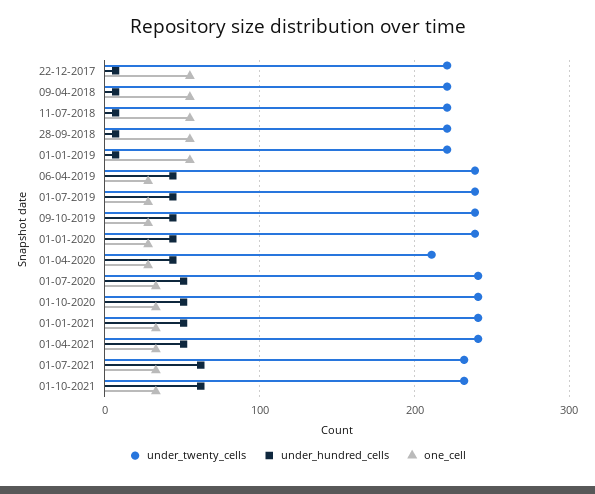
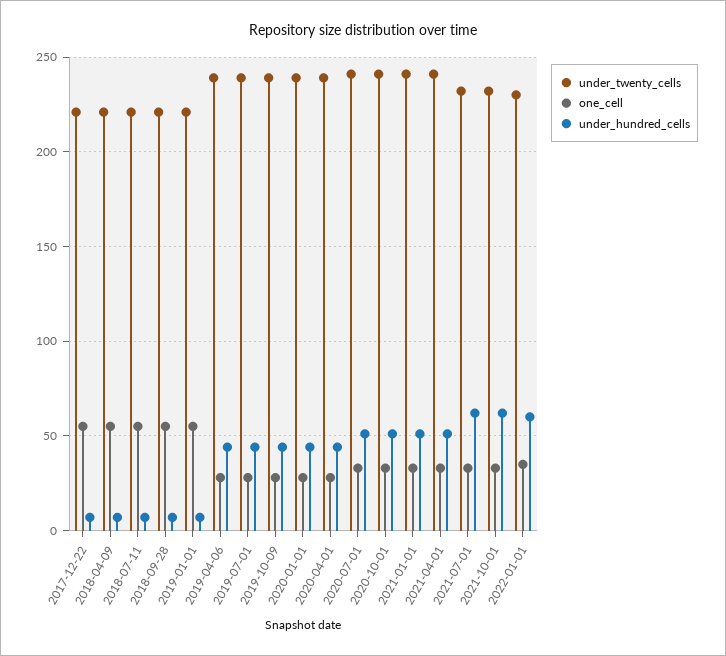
under_twenty_cells, 01-04-2020: 210 -> 240
under_twenty_cells, 2022-01-01: none -> 230
one_cell, 2022-01-01: none -> 35
under_hundred_cells, 2022-01-01: none -> 60

